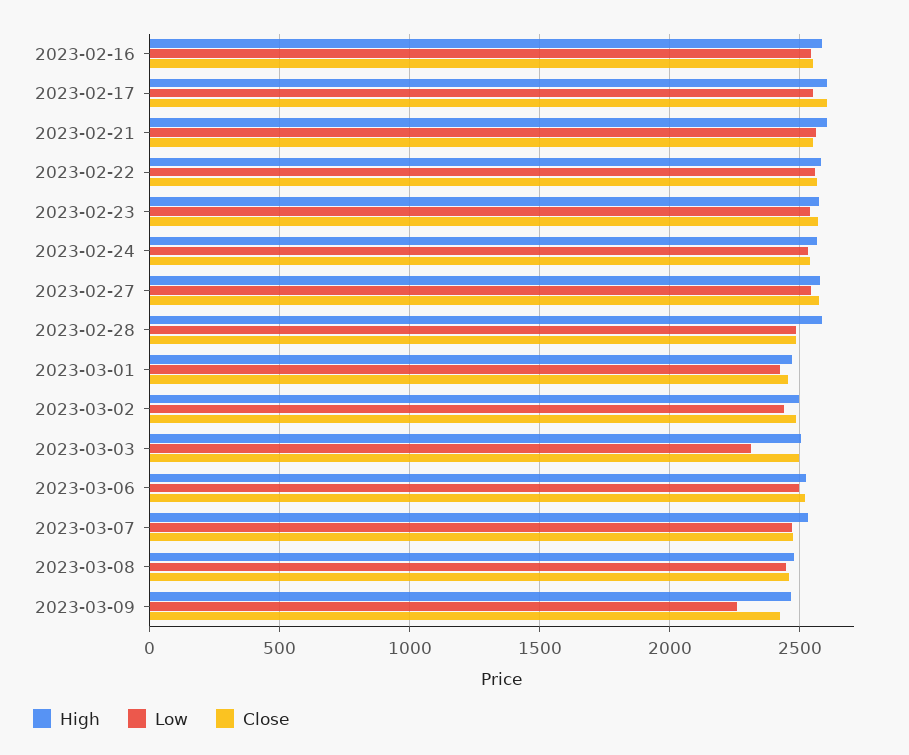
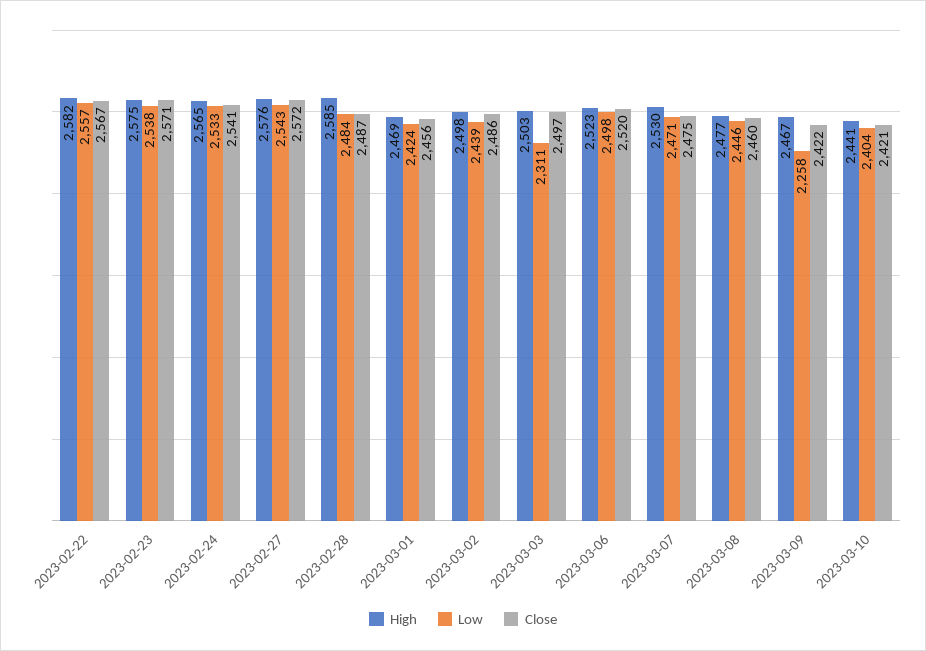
High, 2023-02-16: 2600 -> none
Low, 2023-02-16: 2550 -> none
Close, 2023-02-16: 2550 -> none
High, 2023-02-17: 2600 -> none
Low, 2023-02-17: 2550 -> none
Close, 2023-02-17: 2600 -> none
High, 2023-02-21: 2600 -> none
Low, 2023-02-21: 2550 -> none
Close, 2023-02-21: 2550 -> none
High, 2023-03-10: none -> 2441
Low, 2023-03-10: none -> 2404
Close, 2023-03-10: none -> 2421

